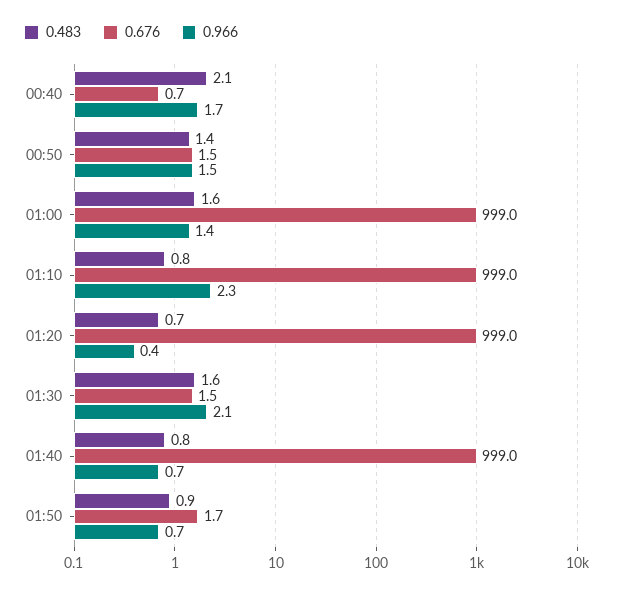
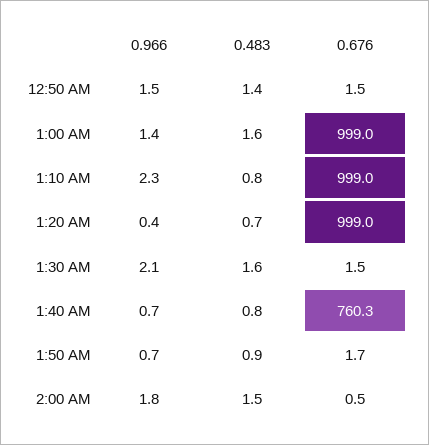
0.483, 00:40: 2.1 -> none
0.676, 00:40: 0.7 -> none
0.966, 00:40: 1.7 -> none
0.676, 01:40: 999 -> 760.3
0.966, 2:00 AM: none -> 1.8
0.483, 2:00 AM: none -> 1.5
0.676, 2:00 AM: none -> 0.5

